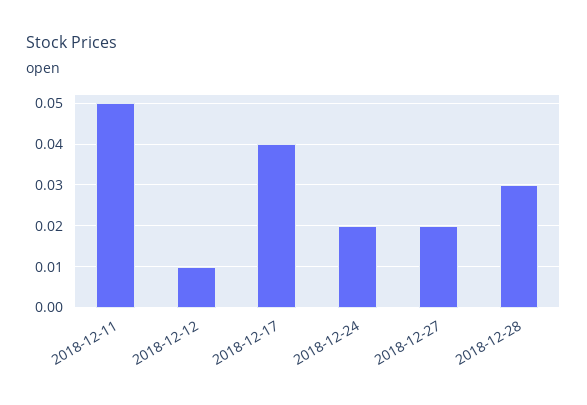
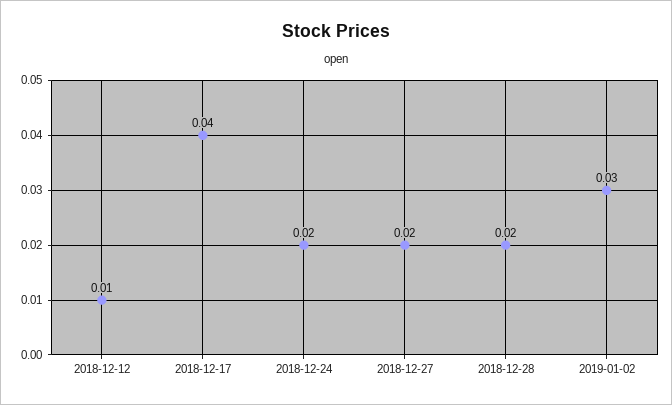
2018-12-11: 0.05 -> none
2018-12-28: 0.03 -> 0.02
2019-01-02: none -> 0.03

